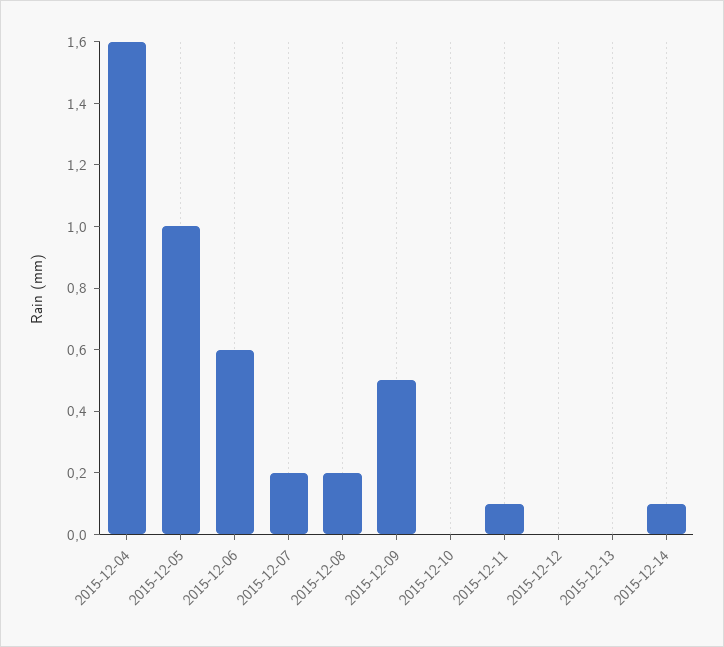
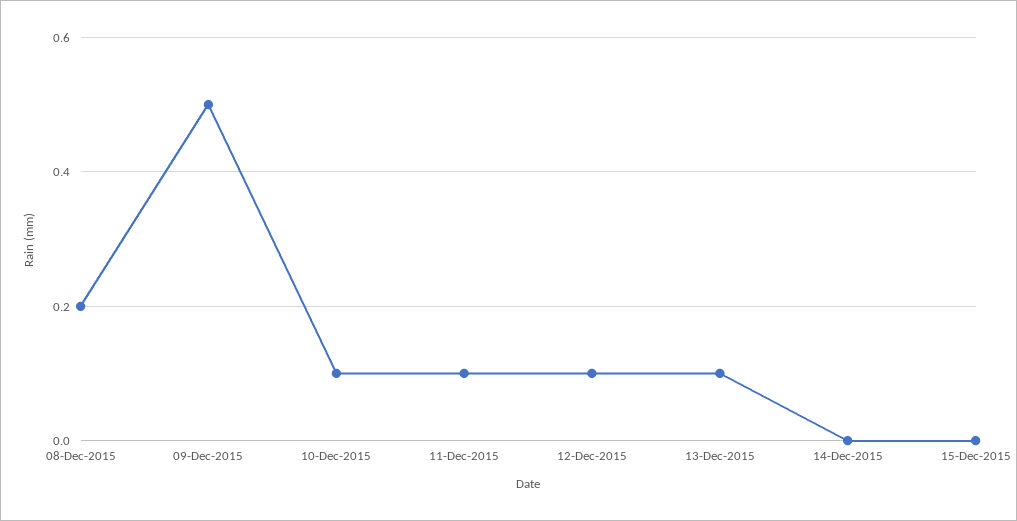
2015-12-04: 1.6 -> none
2015-12-05: 1 -> none
2015-12-06: 0.6 -> none
2015-12-07: 0.2 -> none
2015-12-10: 0 -> 0.1
2015-12-12: 0 -> 0.1
2015-12-13: 0 -> 0.1
2015-12-14: 0.1 -> 0
15-Dec-2015: none -> 0

